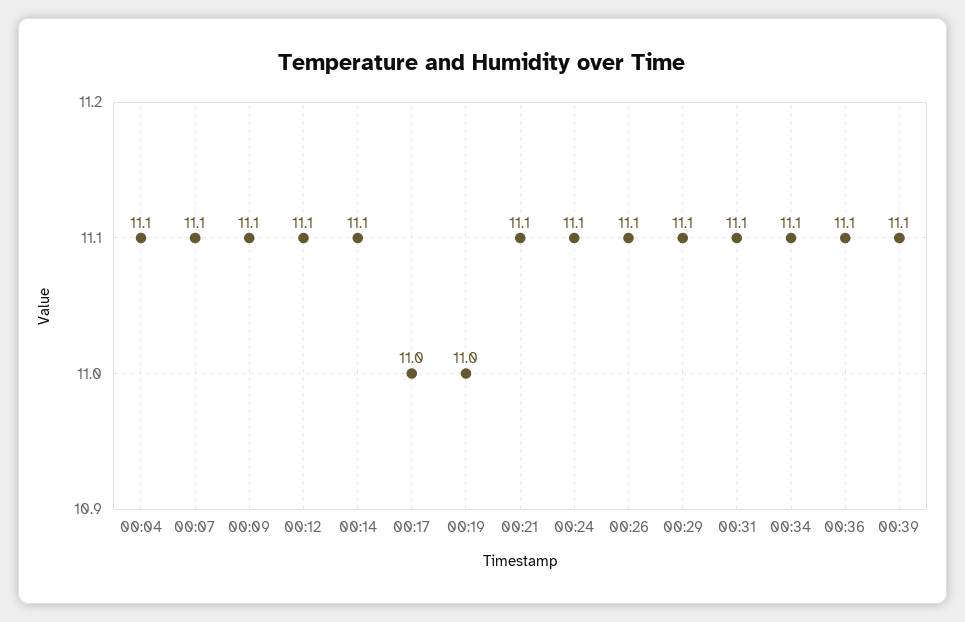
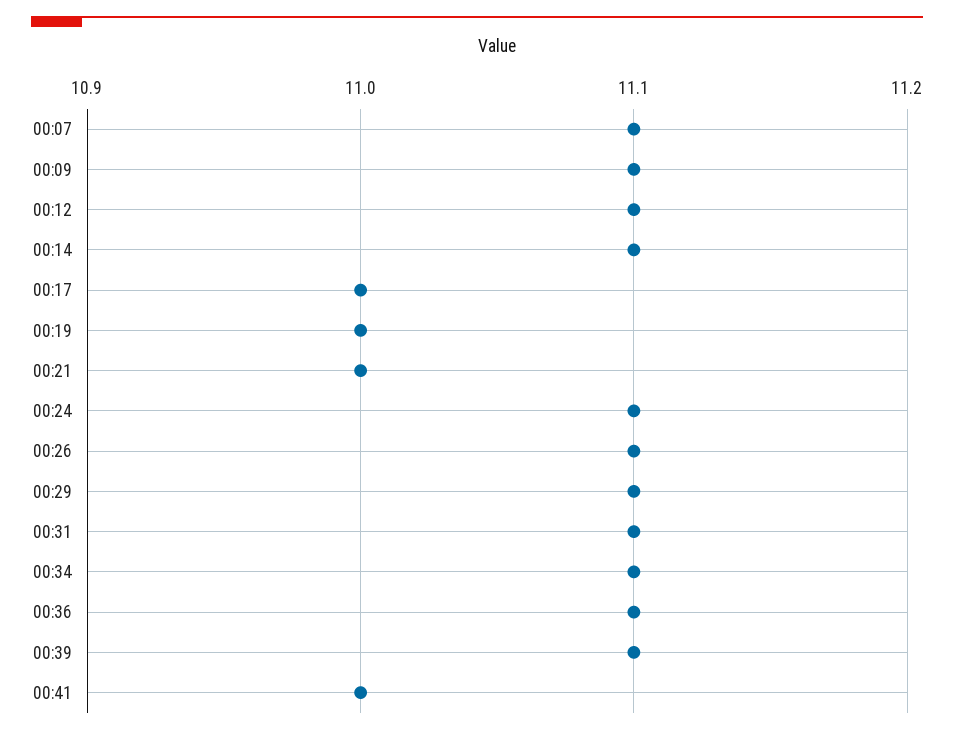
00:04: 11.1 -> none
00:21: 11.1 -> 11
00:41: none -> 11

